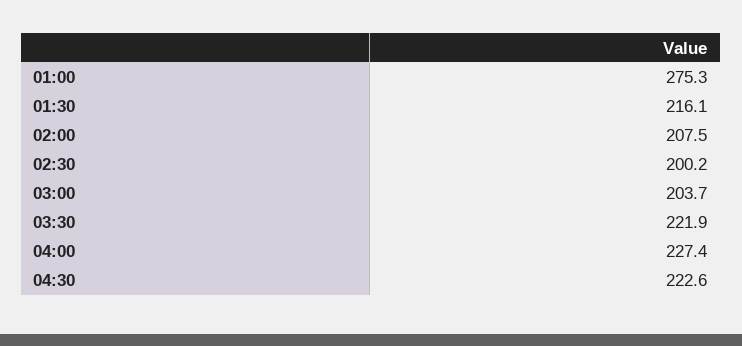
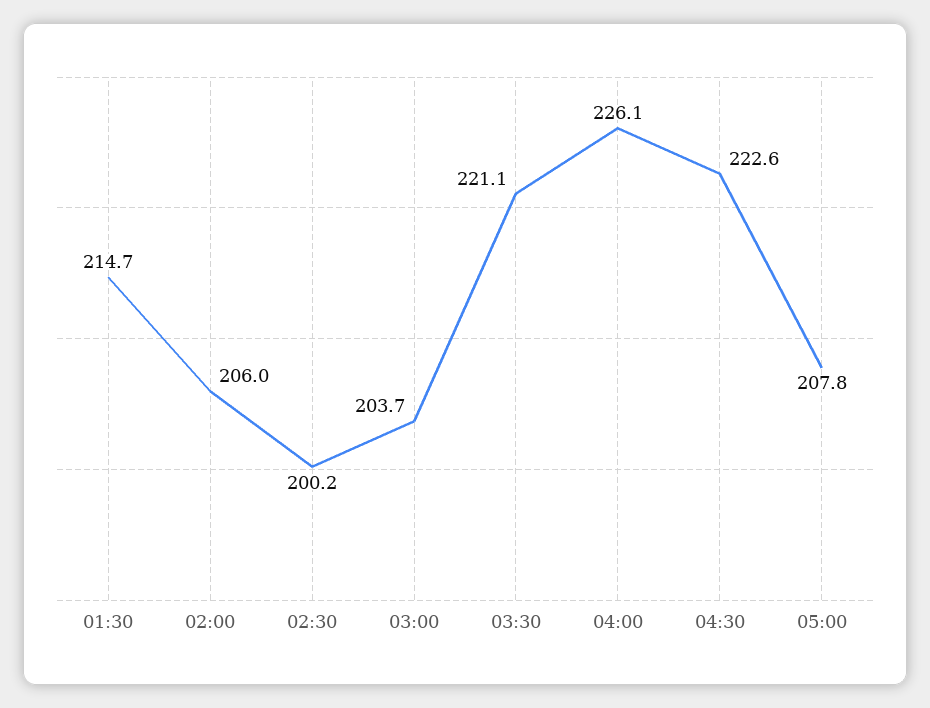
01:00: 275.3 -> none
01:30: 216.1 -> 214.7
02:00: 207.5 -> 206
03:30: 221.9 -> 221.1
04:00: 227.4 -> 226.1
05:00: none -> 207.8

